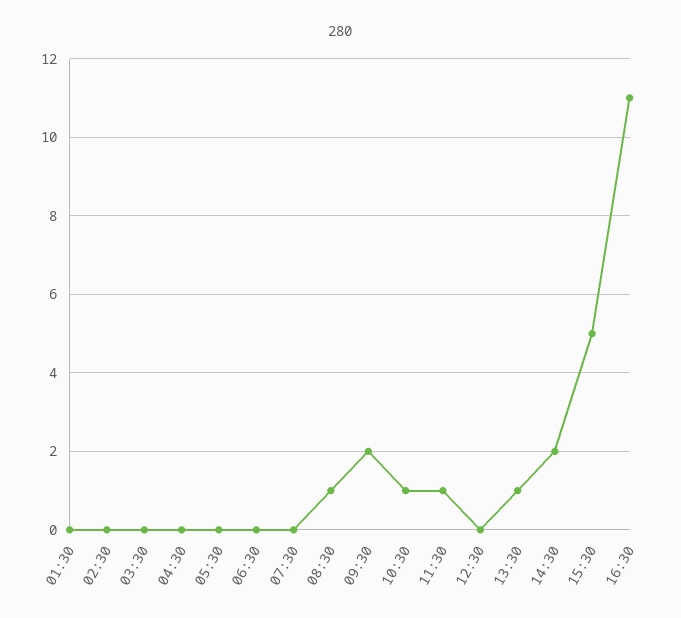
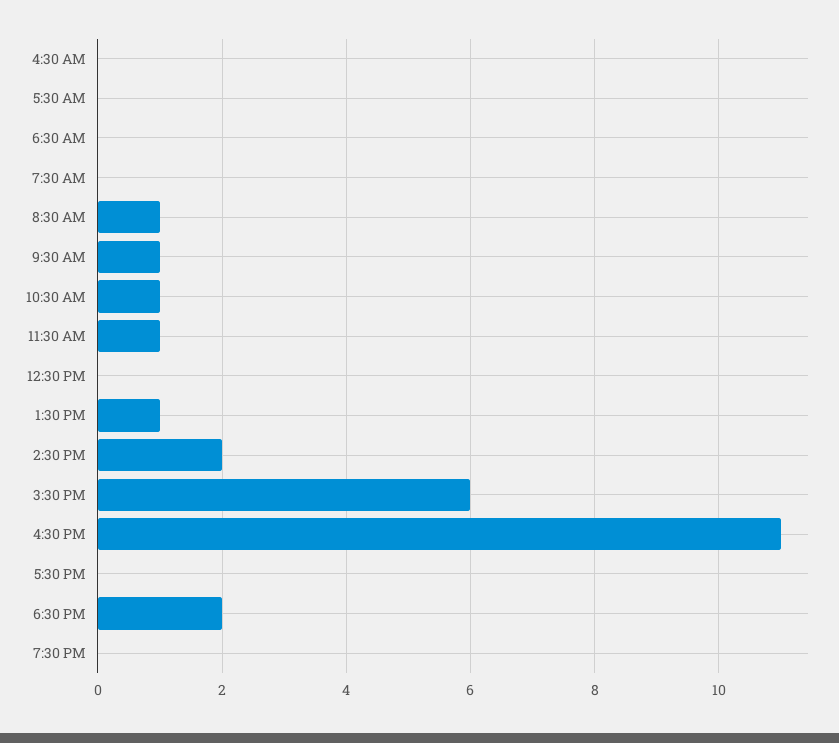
01:30: 0 -> none
02:30: 0 -> none
03:30: 0 -> none
09:30: 2 -> 1
15:30: 5 -> 6
5:30 PM: none -> 0
6:30 PM: none -> 2
7:30 PM: none -> 0

